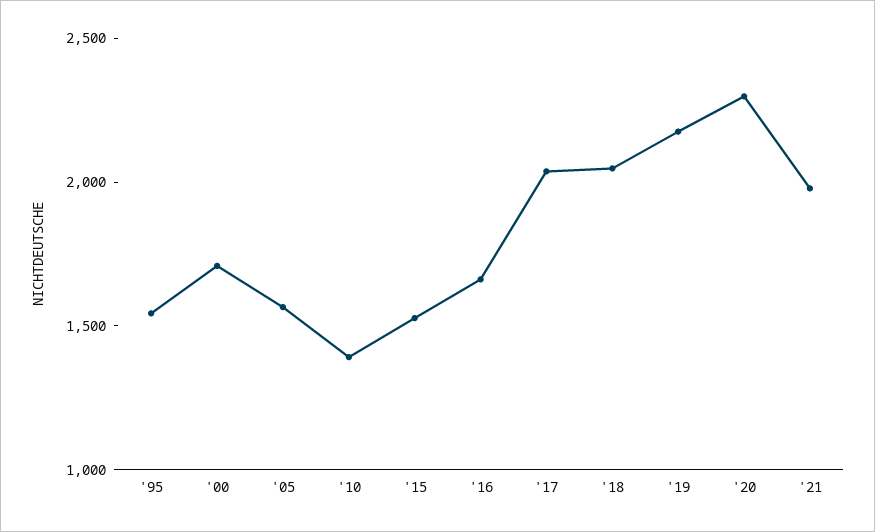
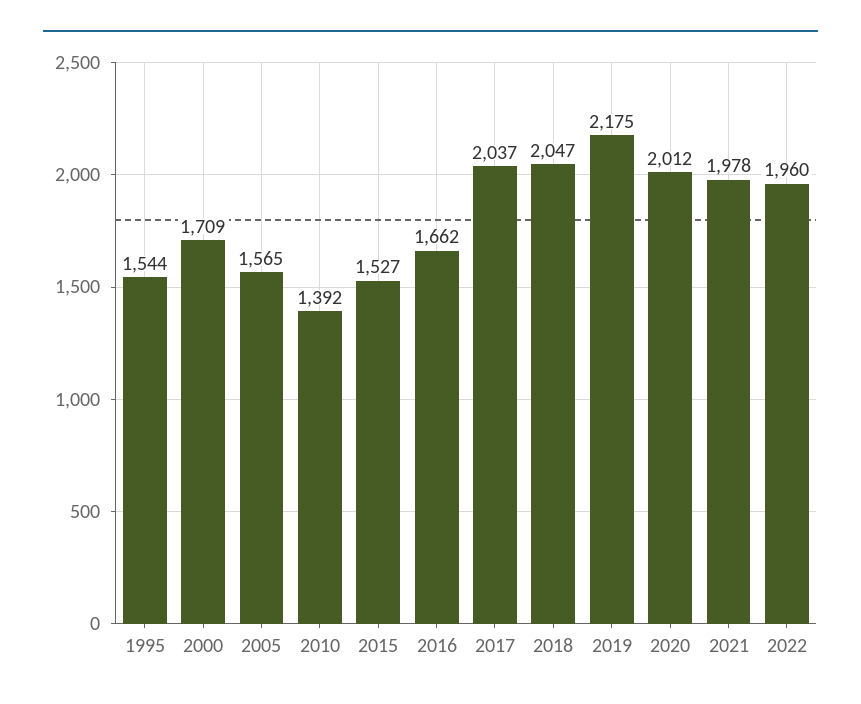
'20: 2300 -> 2012
2022: none -> 1960

